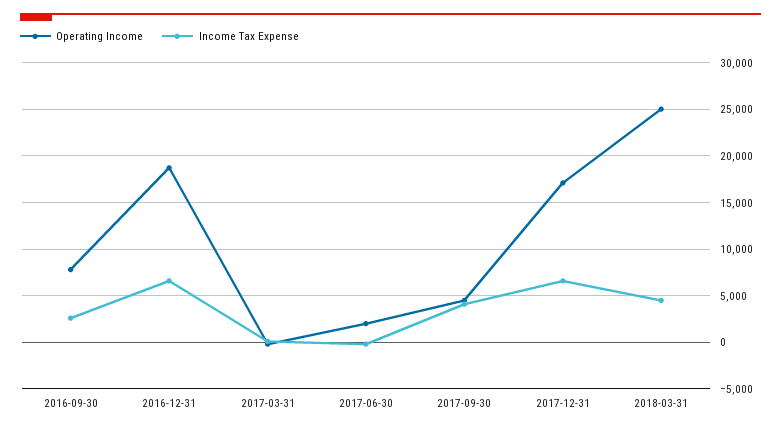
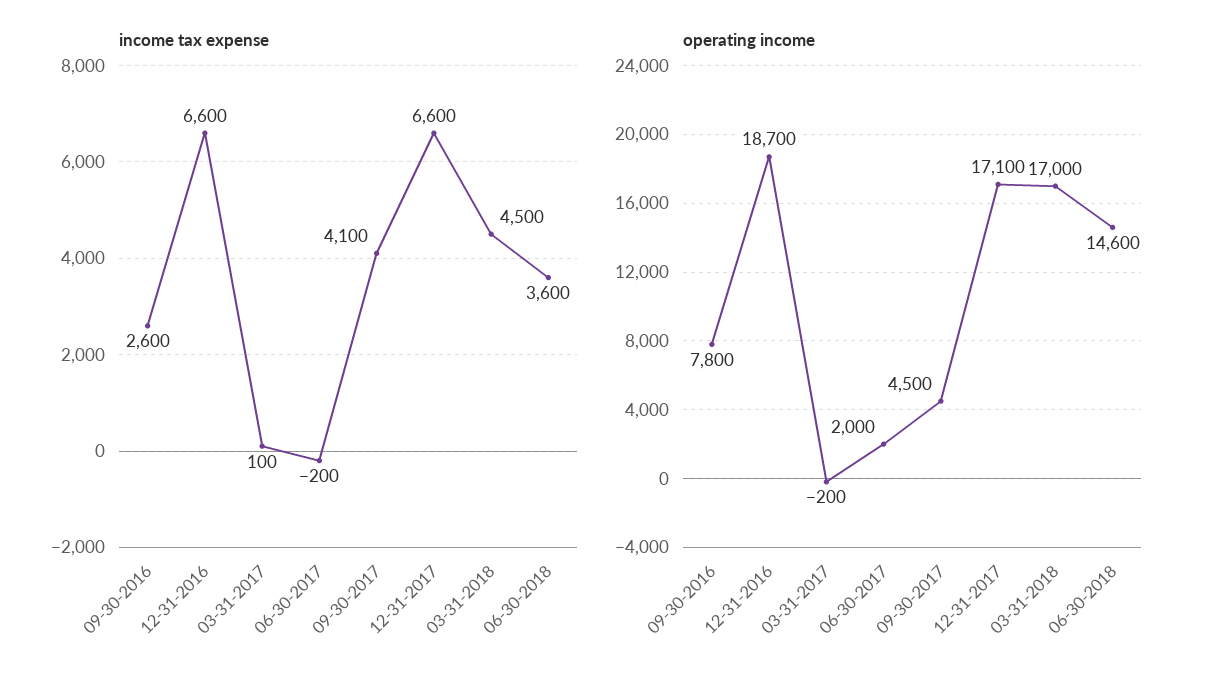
Operating Income, 2018-03-31: 25000 -> 17000
Income Tax Expense, 06-30-2018: none -> 3600
Operating Income, 06-30-2018: none -> 14600

